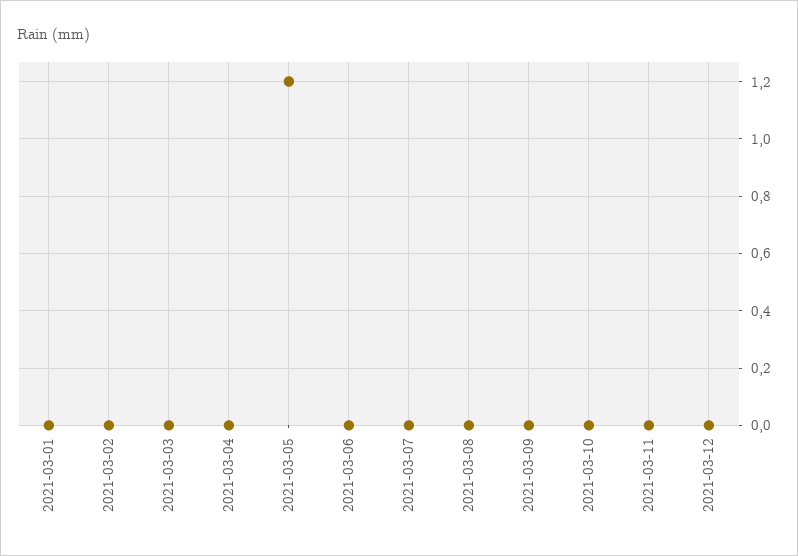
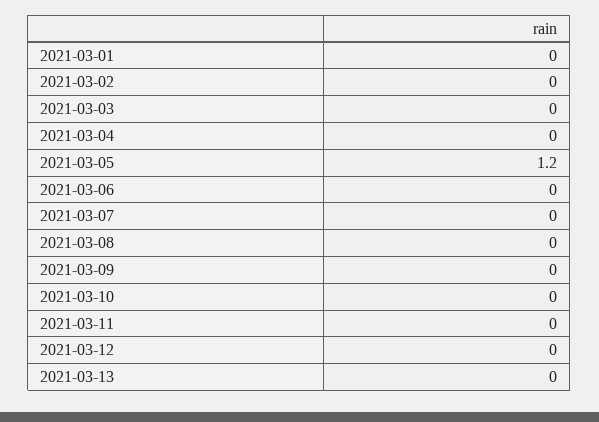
2021-03-13: none -> 0

